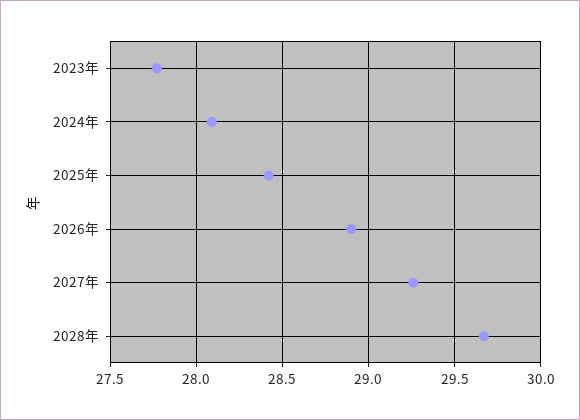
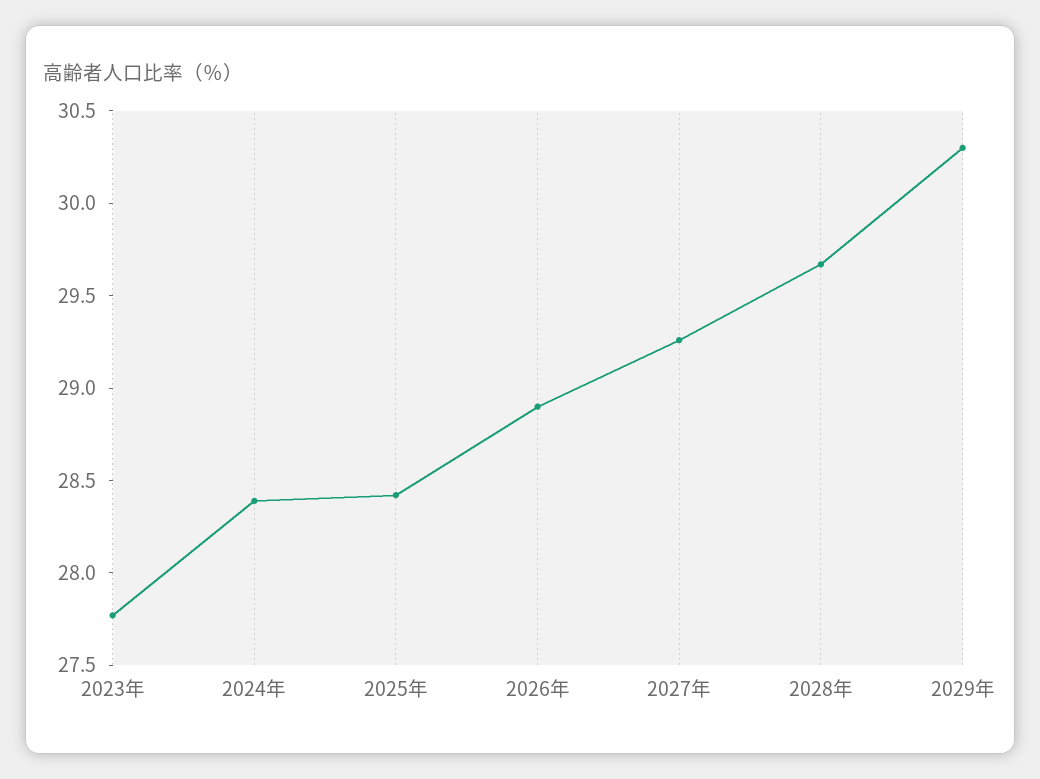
2024年: 28.1 -> 28.4
2029年: none -> 30.3

